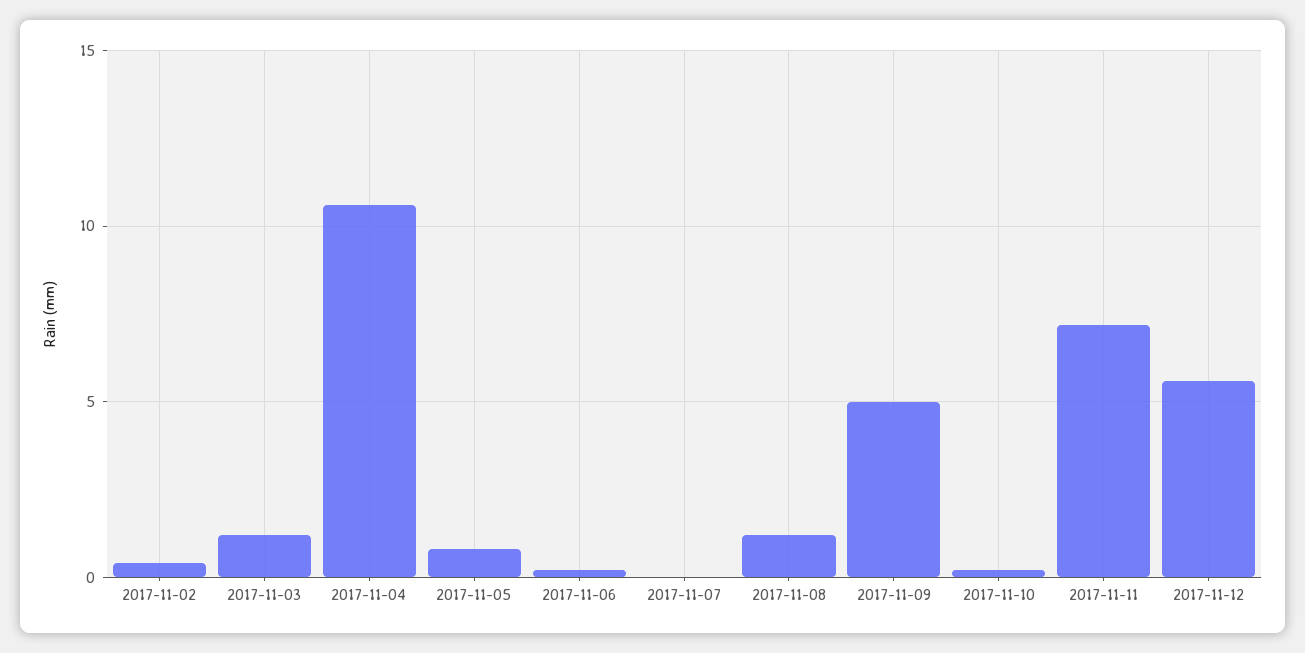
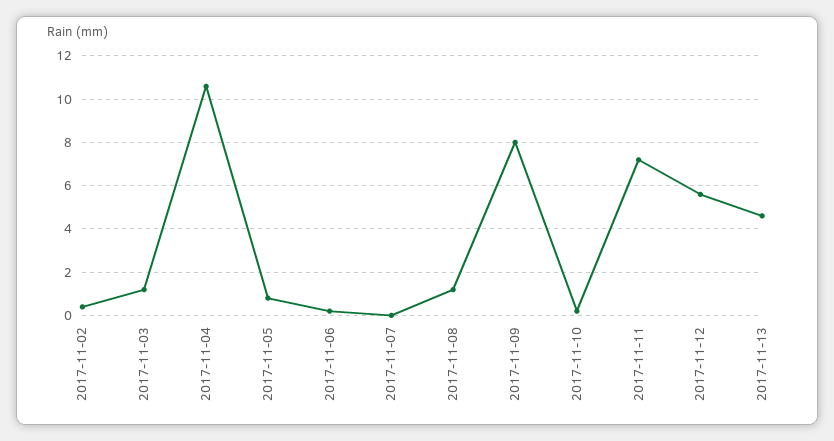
2017-11-09: 5 -> 8
2017-11-13: none -> 4.5

